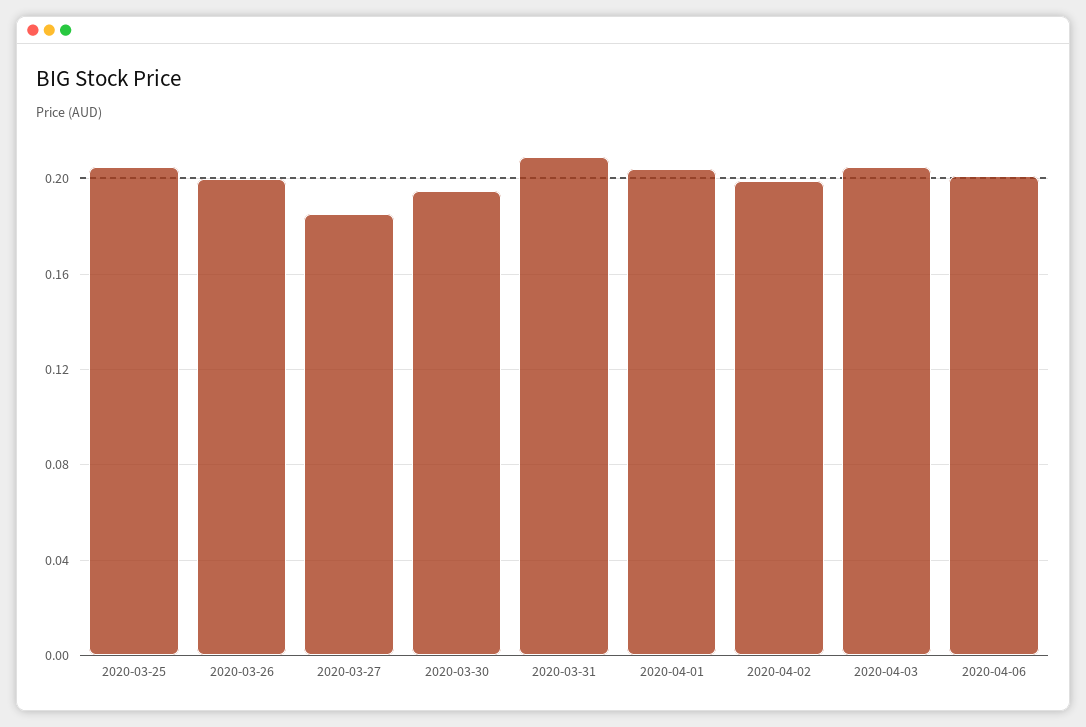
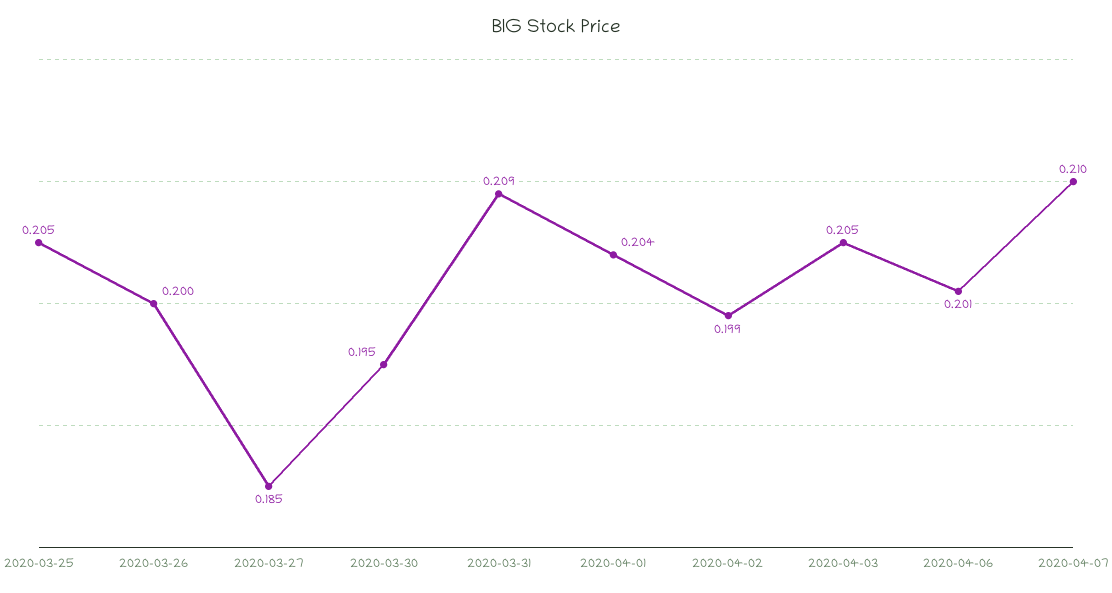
2020-04-07: none -> 0.21

